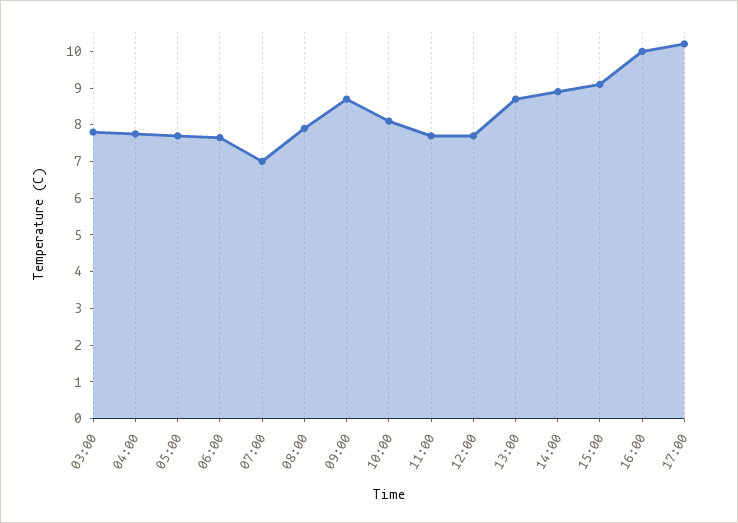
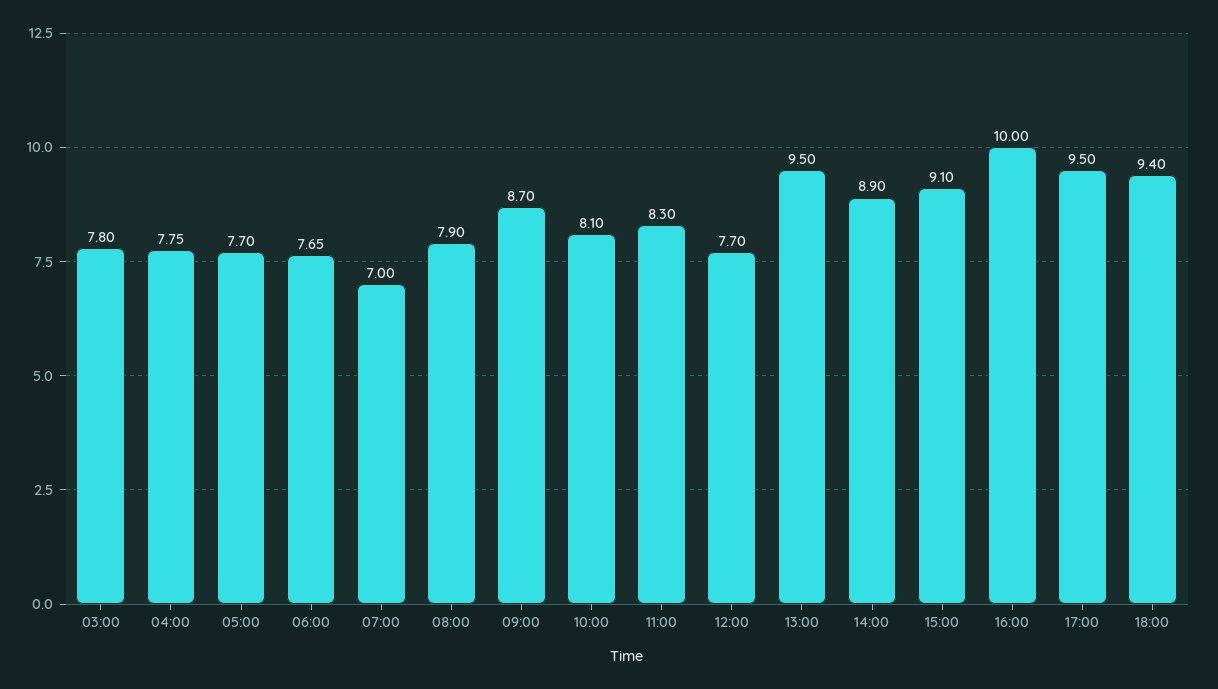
11:00: 7.75 -> 8.3
13:00: 8.75 -> 9.5
17:00: 10.25 -> 9.5
18:00: none -> 9.4

